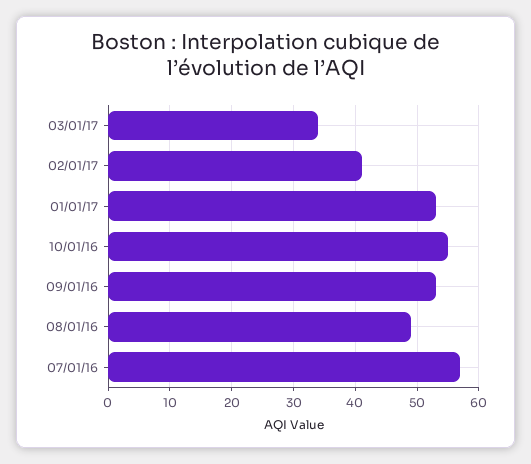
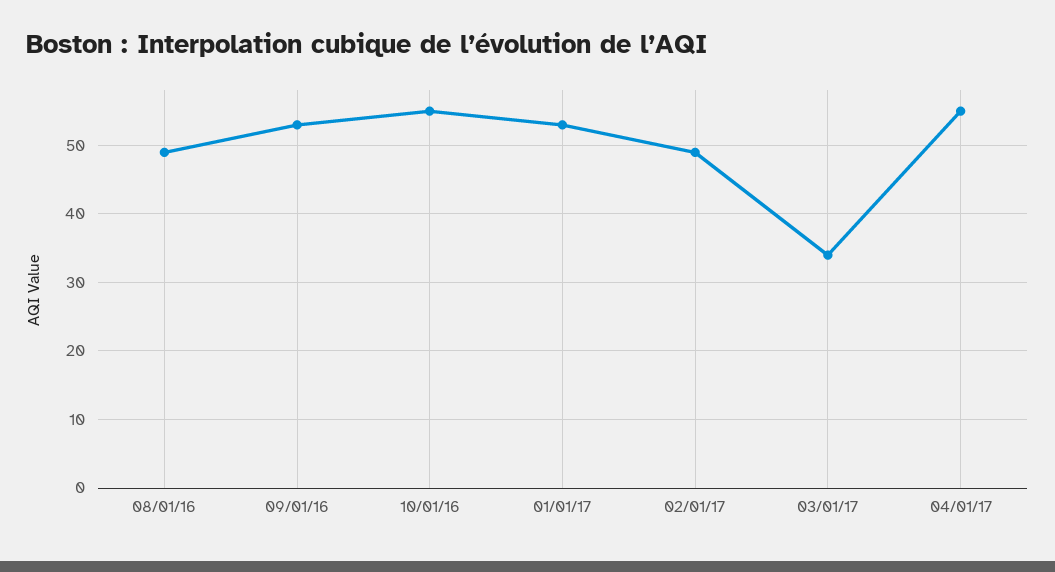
02/01/17: 41 -> 49
07/01/16: 57 -> none
04/01/17: none -> 55

